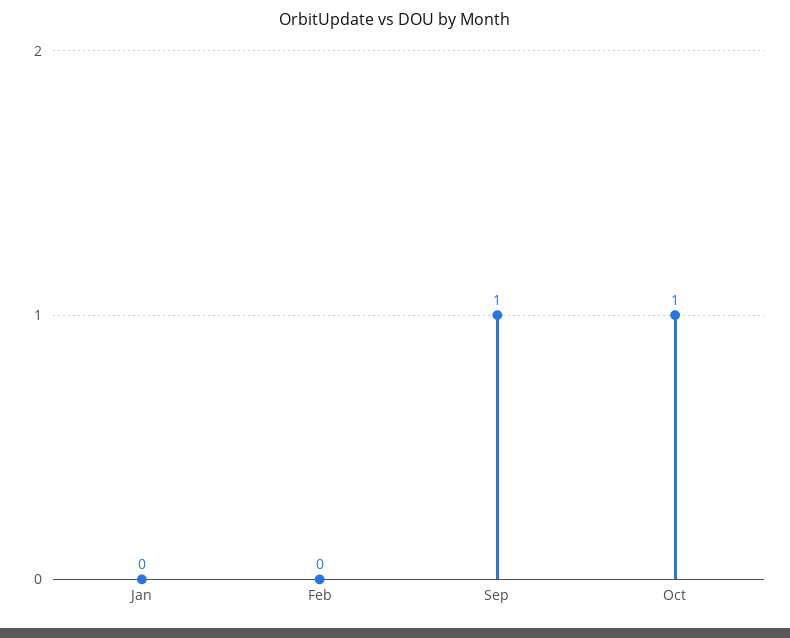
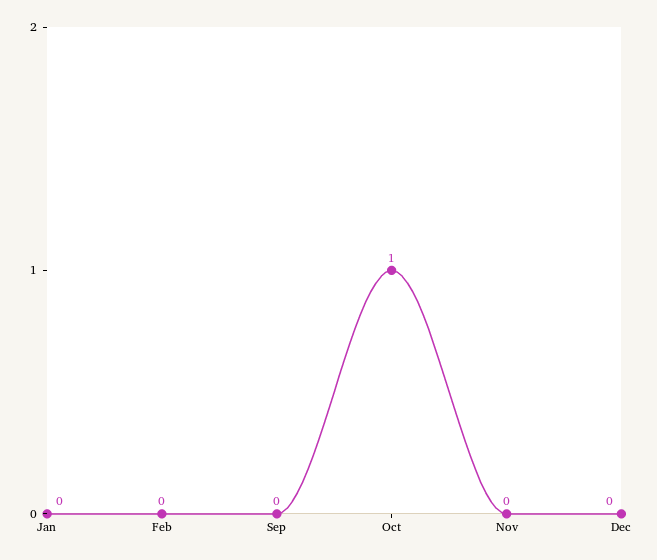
Sep: 1 -> 0
Nov: none -> 0
Dec: none -> 0

